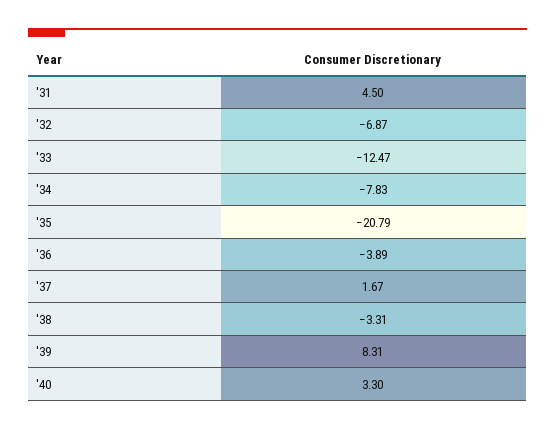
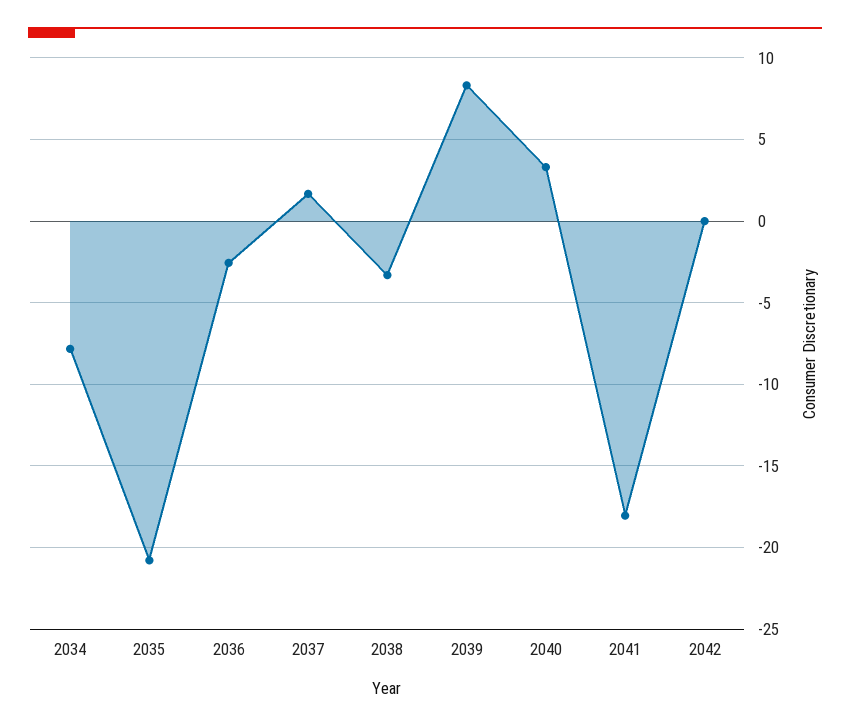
'31: 4.5 -> none
'32: -6.87 -> none
'33: -12.47 -> none
'36: -3.89 -> -2.5
2041: none -> -18
2042: none -> 0

